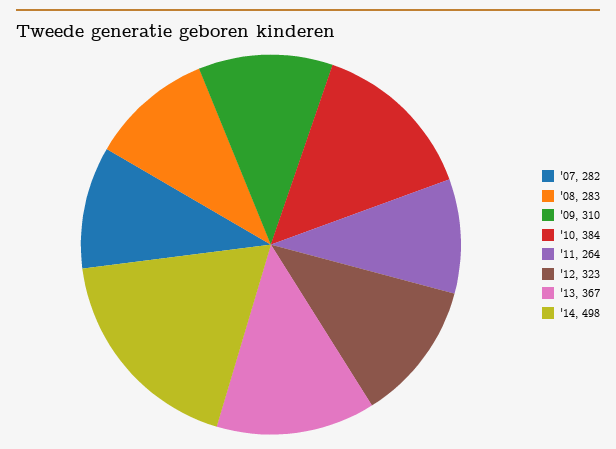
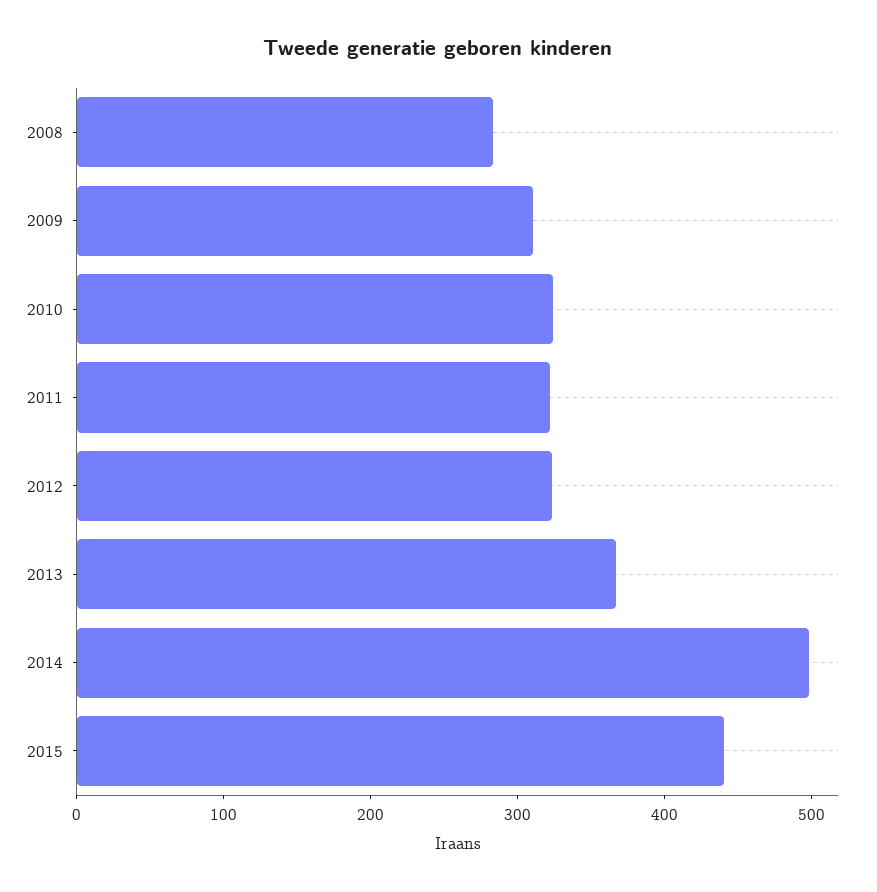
'07: 282 -> none
'10: 384 -> 320
'11: 264 -> 320
2015: none -> 440

